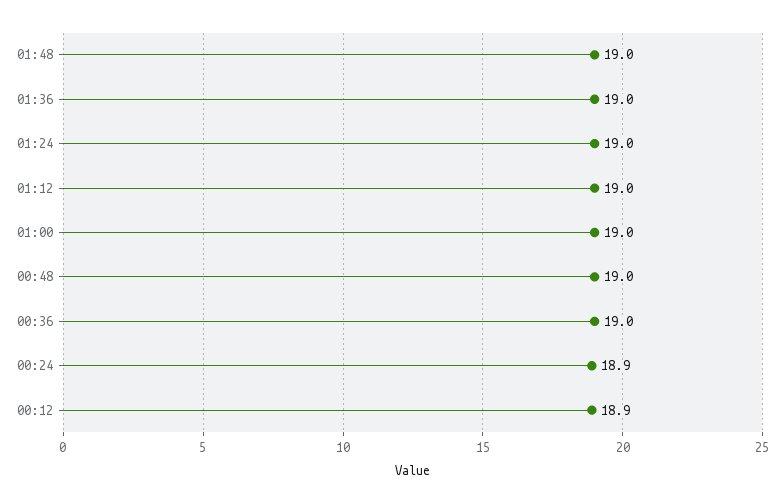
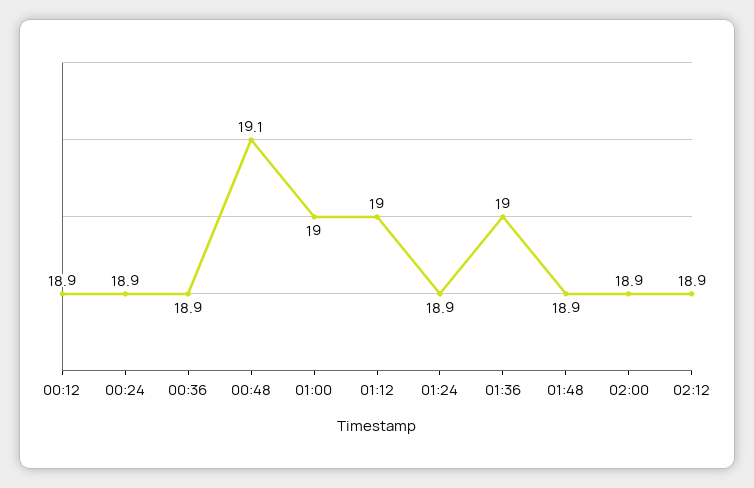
01:48: 19 -> 18.9
01:24: 19 -> 18.9
00:48: 19 -> 19.1
00:36: 19 -> 18.9
02:00: none -> 18.9
02:12: none -> 18.9

